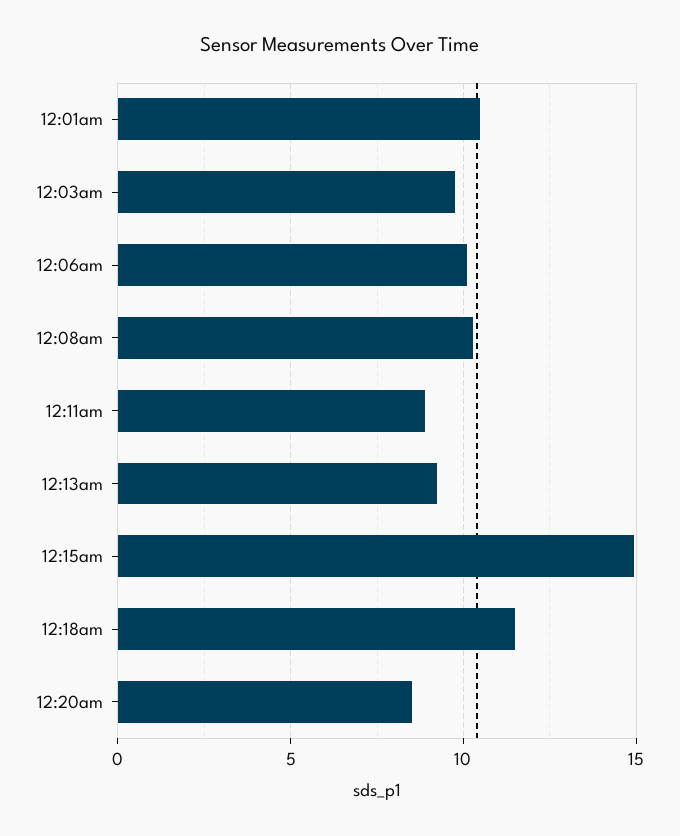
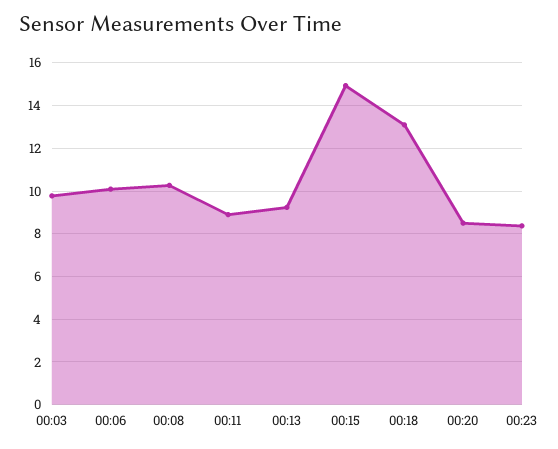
12:01am: 10.5 -> none
12:18am: 11.5 -> 13
00:23: none -> 8.5

